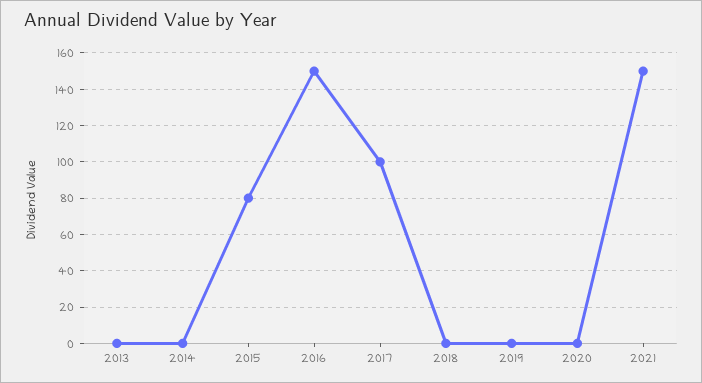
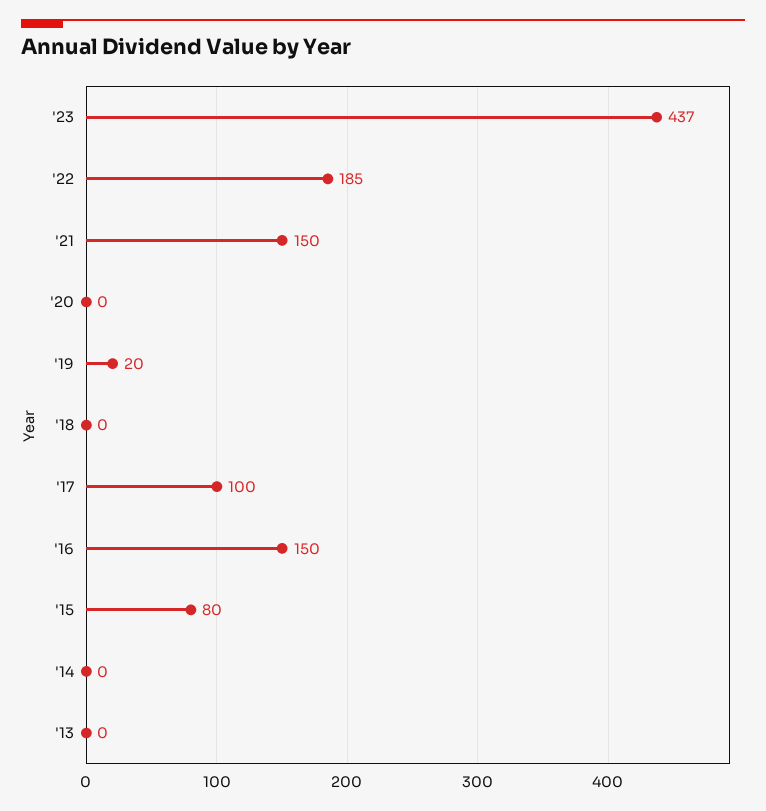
2019: 0 -> 20
'23: none -> 437
'22: none -> 185

